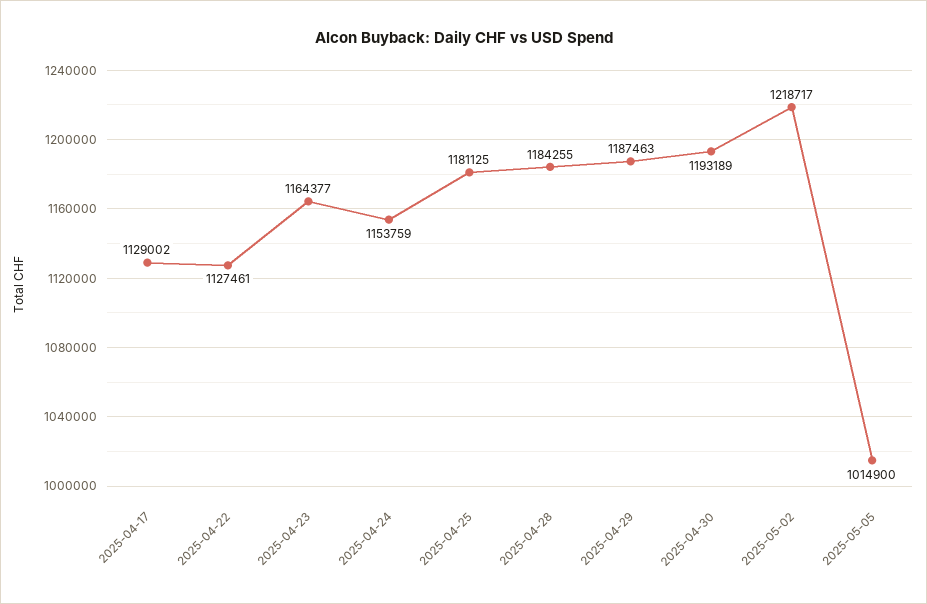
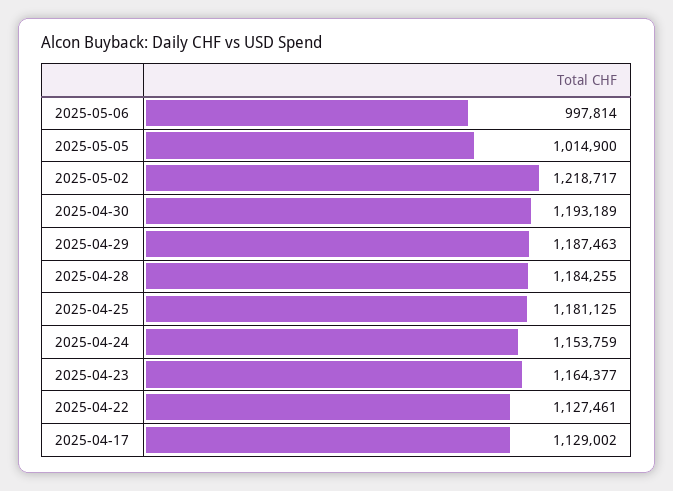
2025-05-06: none -> 997814

